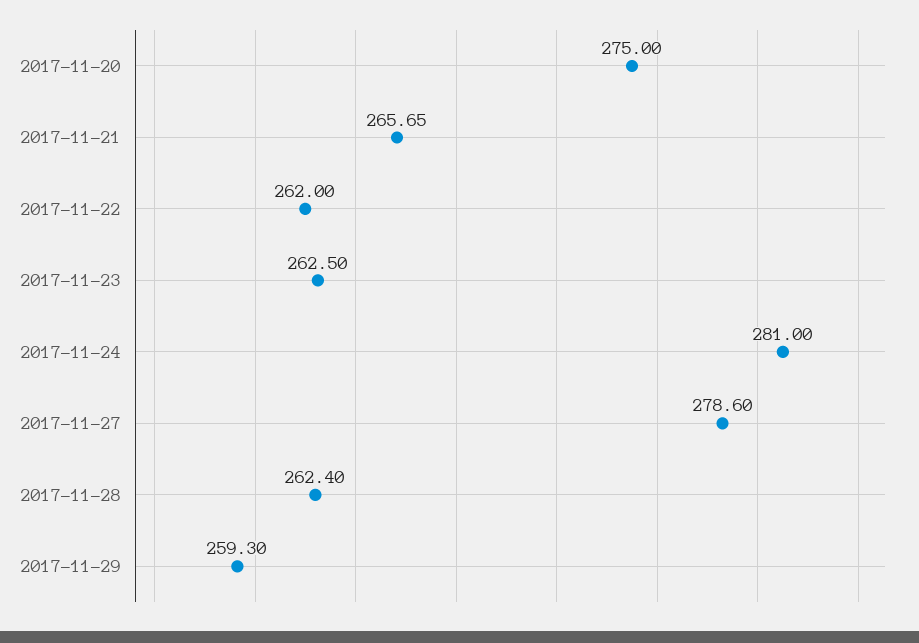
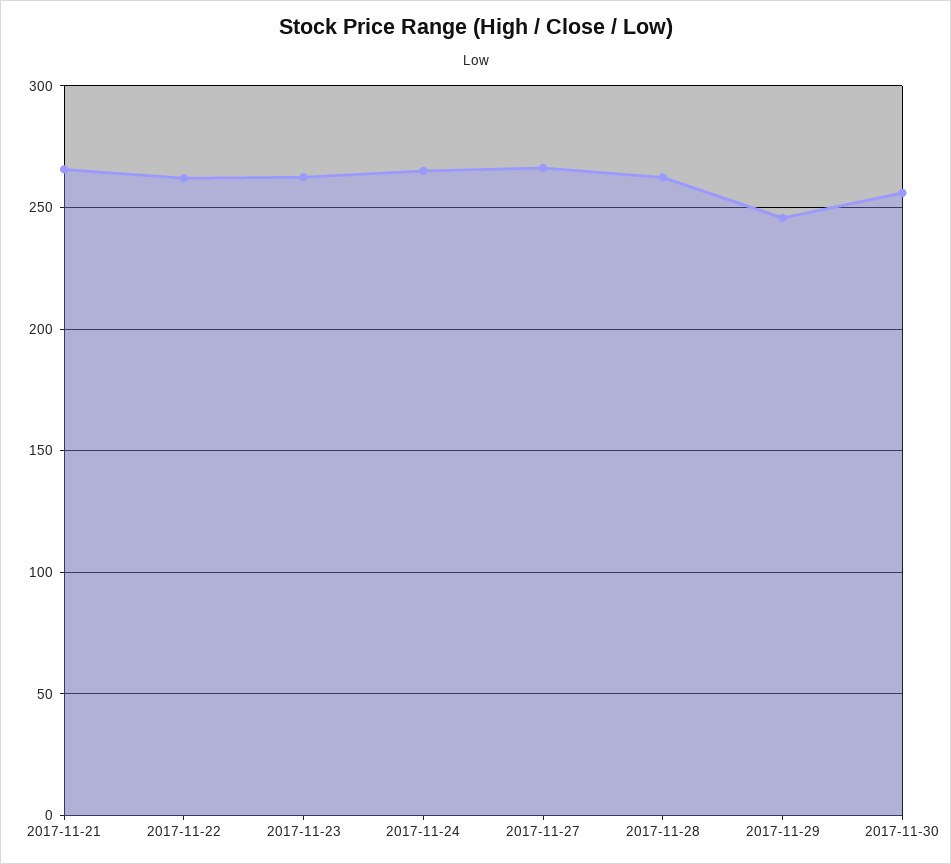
2017-11-20: 275 -> none
2017-11-24: 281 -> 265
2017-11-27: 278.6 -> 265
2017-11-29: 259.3 -> 245
2017-11-30: none -> 255

